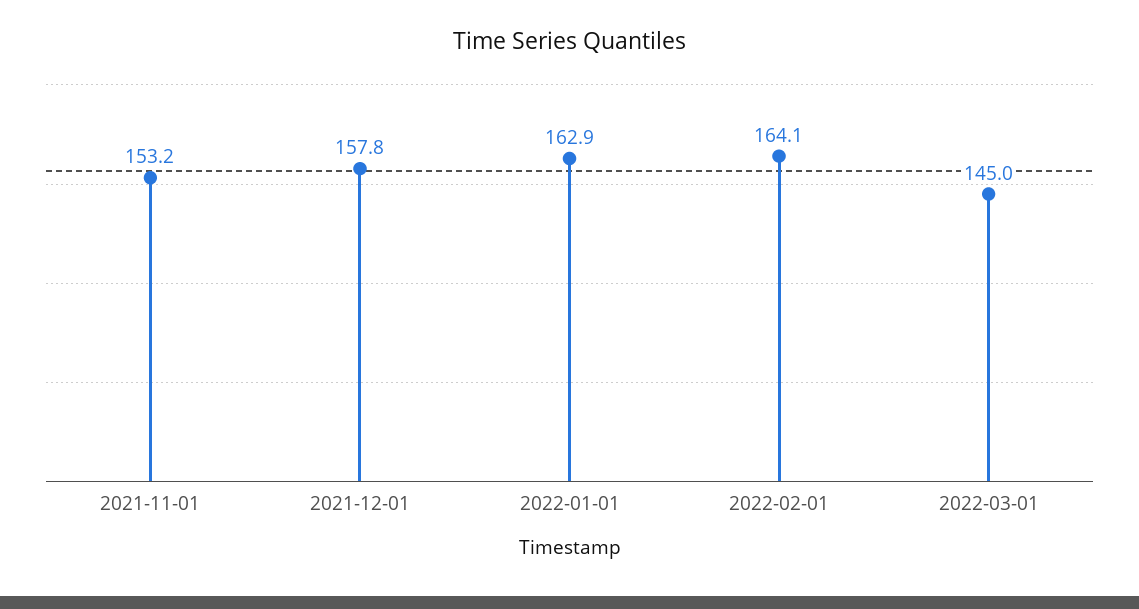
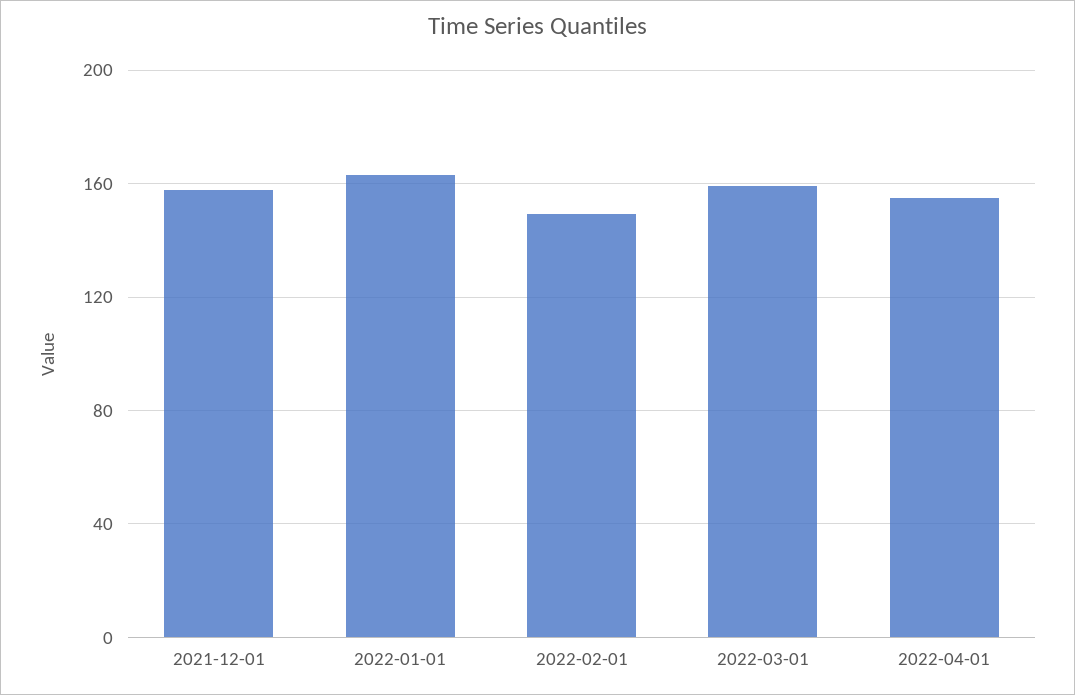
2021-11-01: 153.2 -> none
2022-02-01: 164.1 -> 150
2022-03-01: 145 -> 160
2022-04-01: none -> 155

